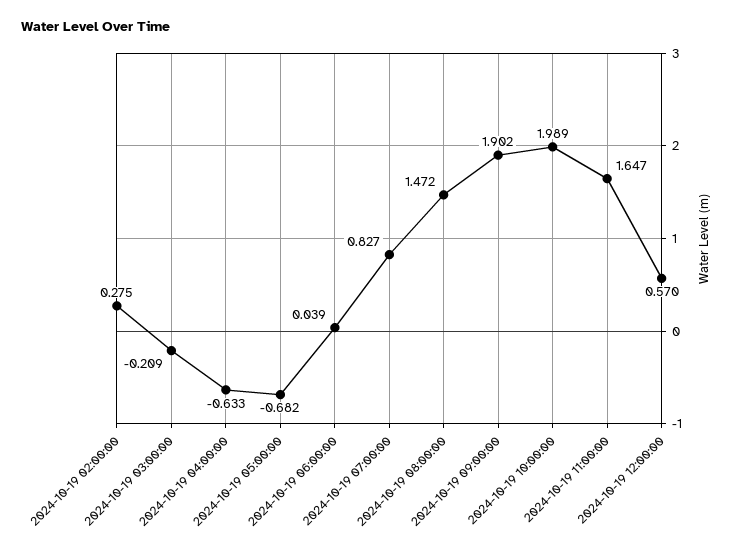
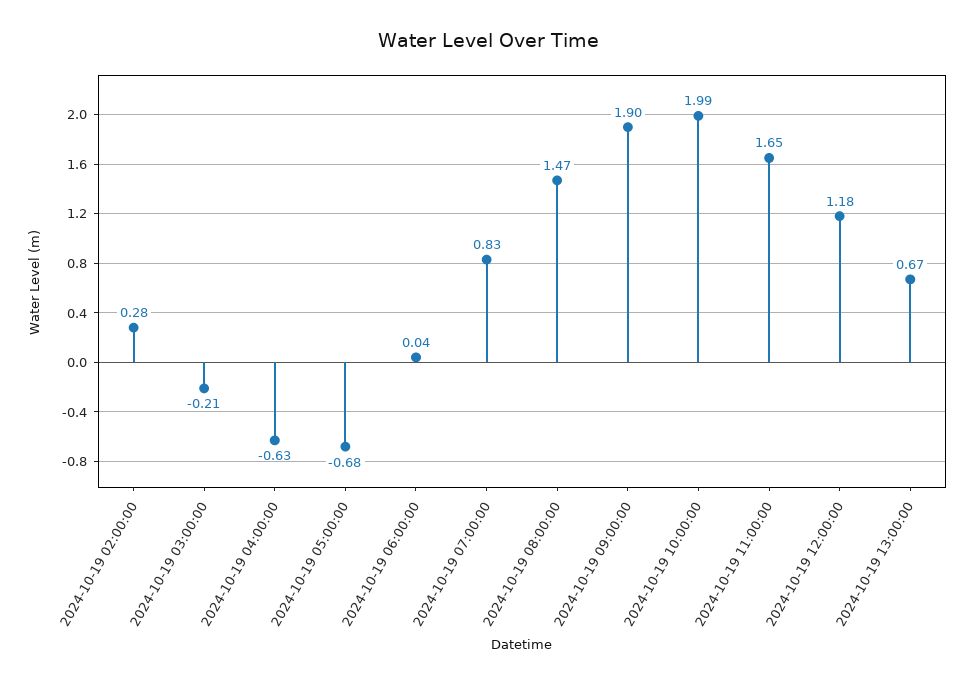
2024-10-19 12:00:00: 0.57 -> 1.18
2024-10-19 13:00:00: none -> 0.67

